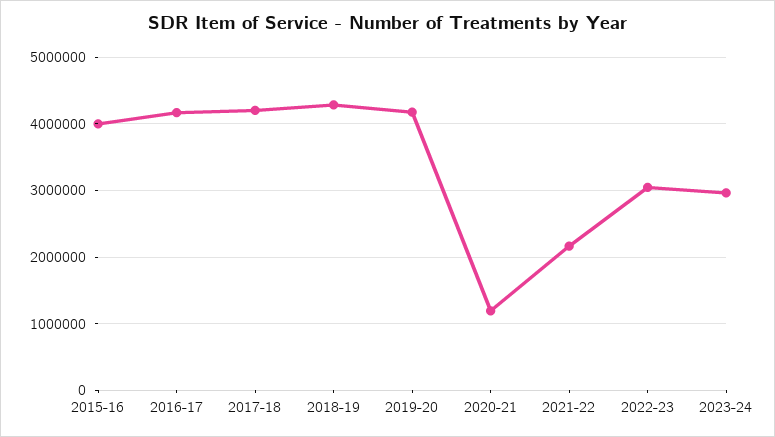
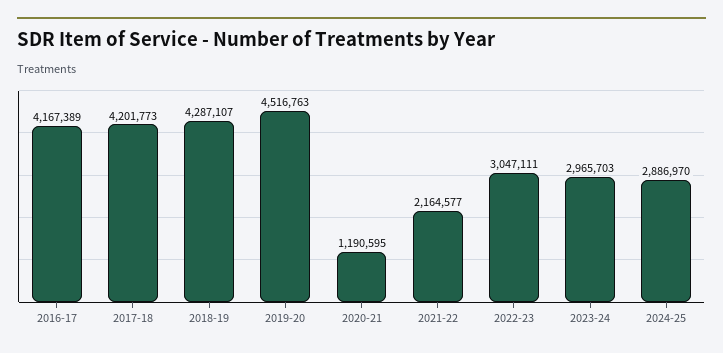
2015-16: 4000000 -> none
2019-20: 4200000 -> 4516763
2024-25: none -> 2886970

